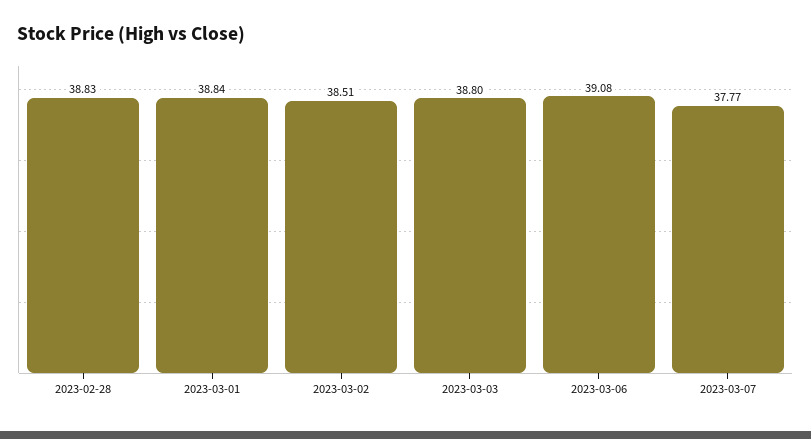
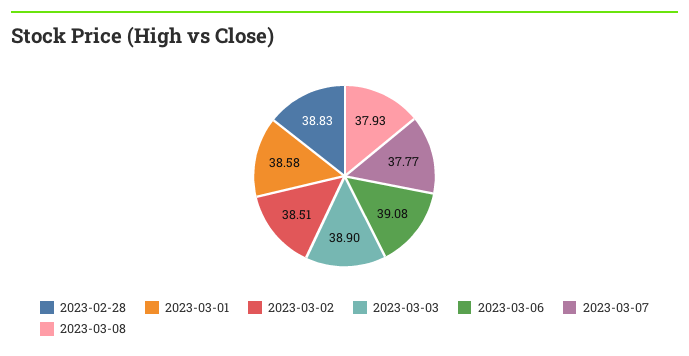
2023-03-01: 38.84 -> 38.58
2023-03-03: 38.8 -> 38.9
2023-03-08: none -> 37.93

